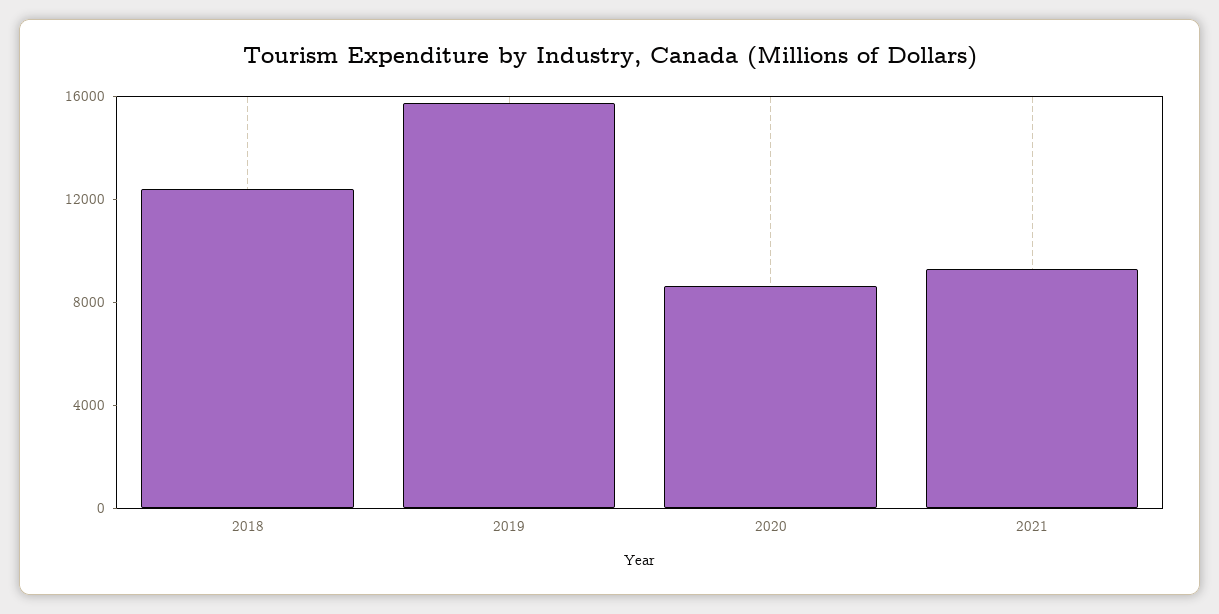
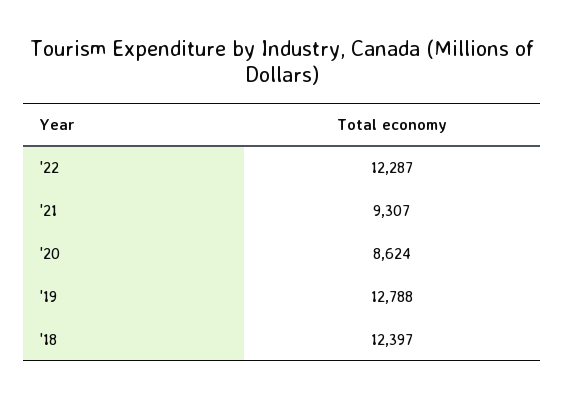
2019: 16000 -> 12788
'22: none -> 12287

